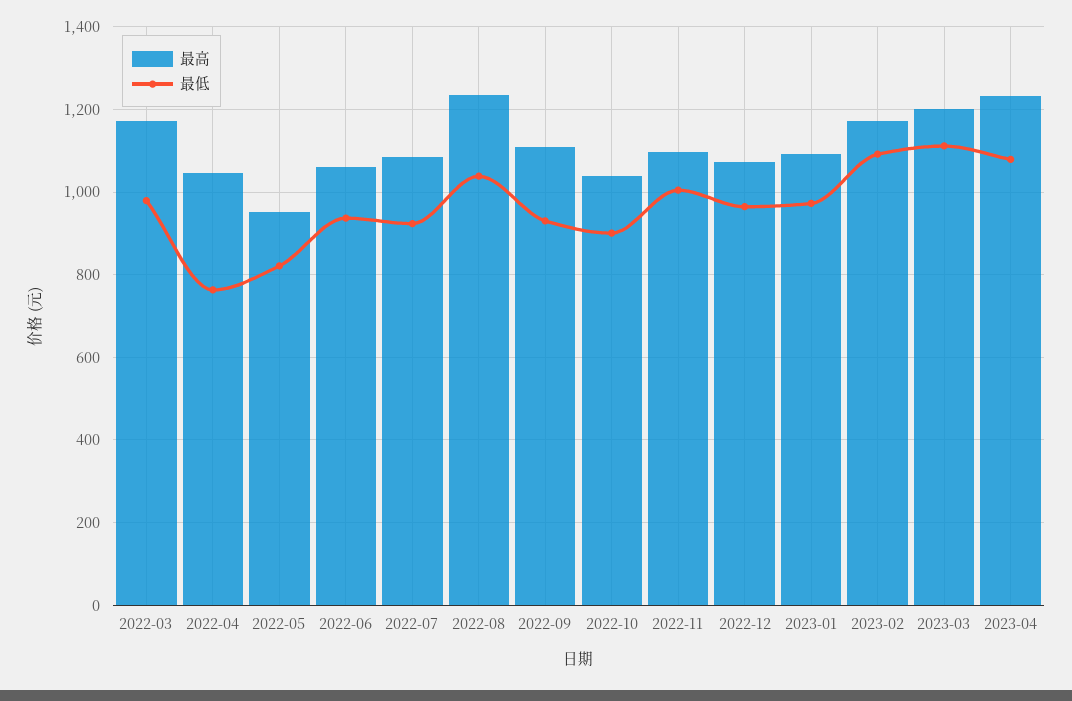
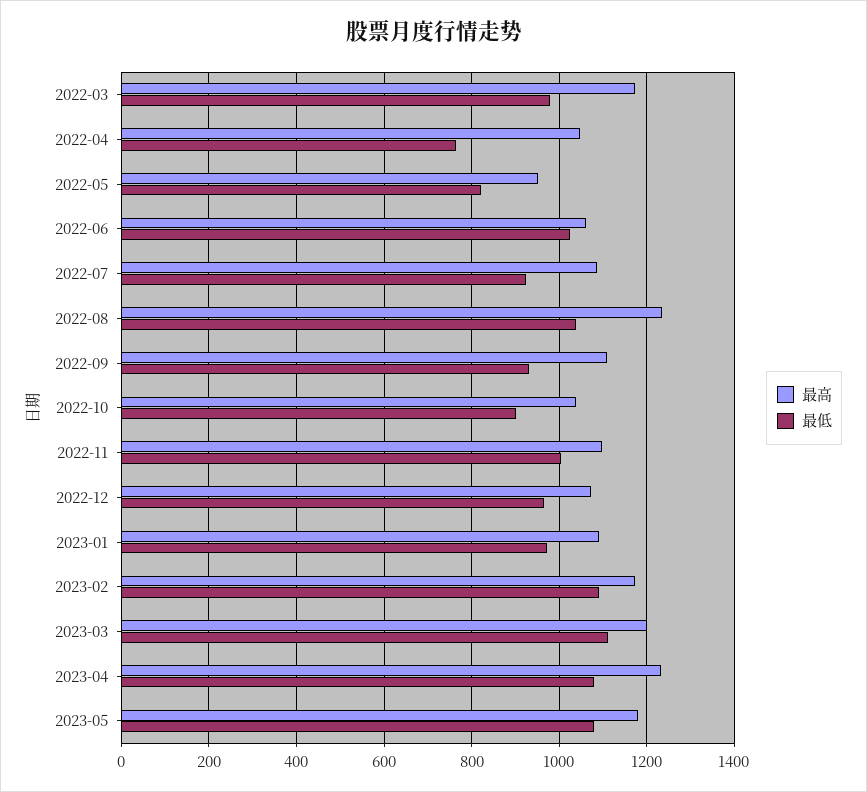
最低, 2022-06: 940 -> 1020
最高, 2023-05: none -> 1180
最低, 2023-05: none -> 1080

